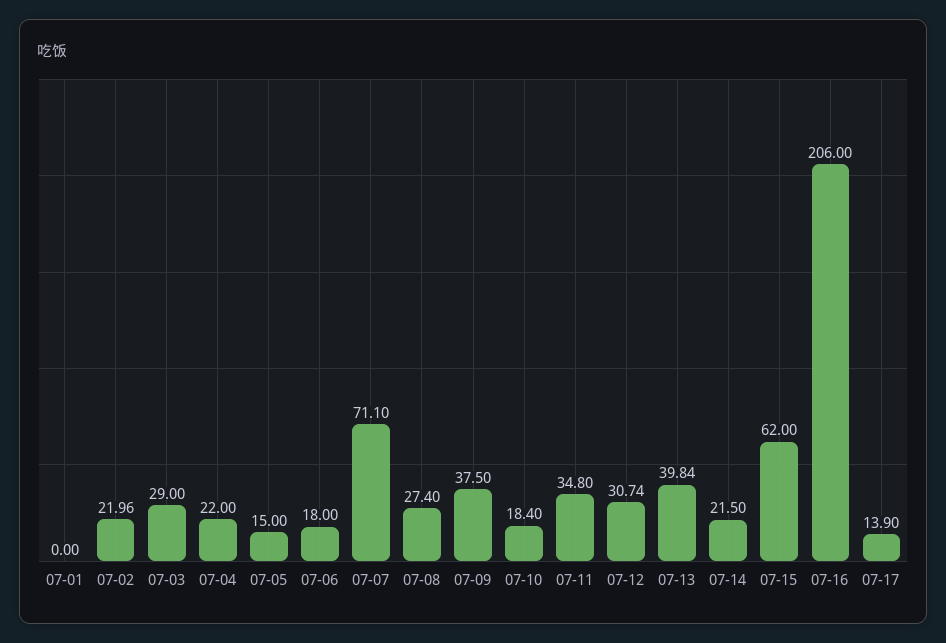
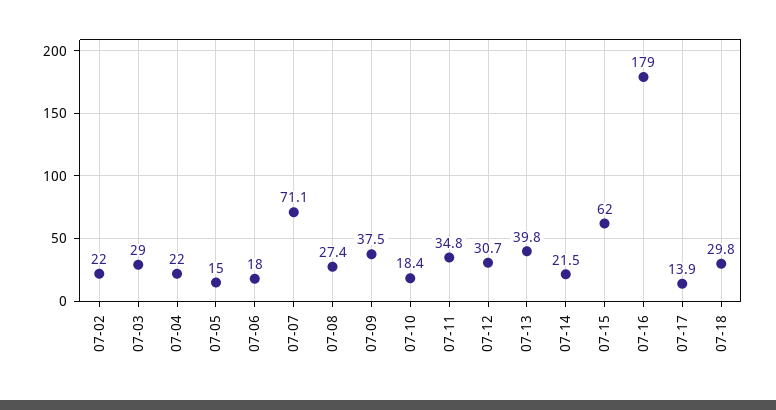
07-01: 0 -> none
07-16: 206 -> 179
07-18: none -> 29.8

